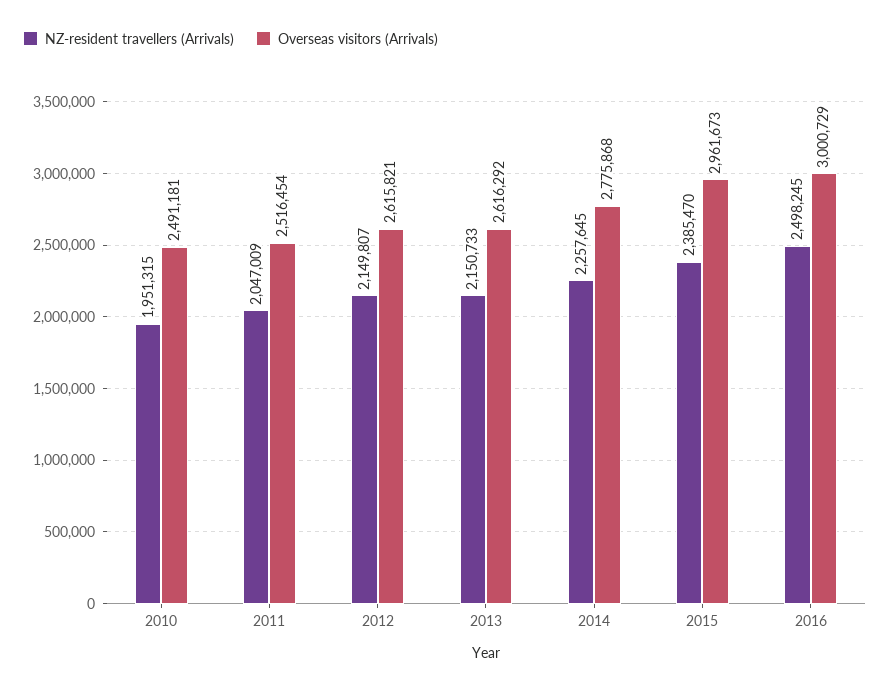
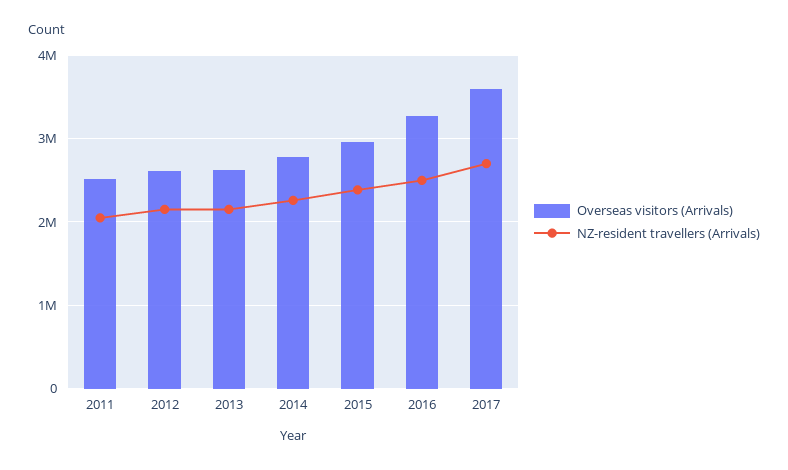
NZ-resident travellers (Arrivals), 2010: 1951315 -> none
Overseas visitors (Arrivals), 2010: 2491181 -> none
Overseas visitors (Arrivals), 2016: 3000729 -> 3300000
Overseas visitors (Arrivals), 2017: none -> 3600000
NZ-resident travellers (Arrivals), 2017: none -> 2700000

